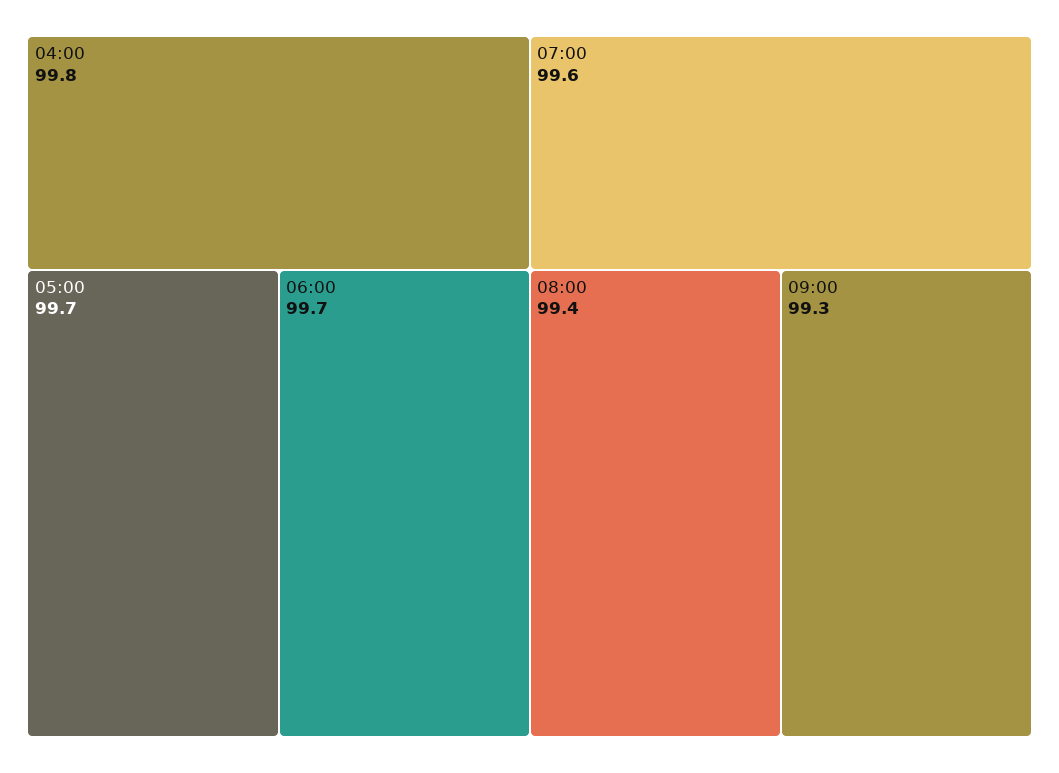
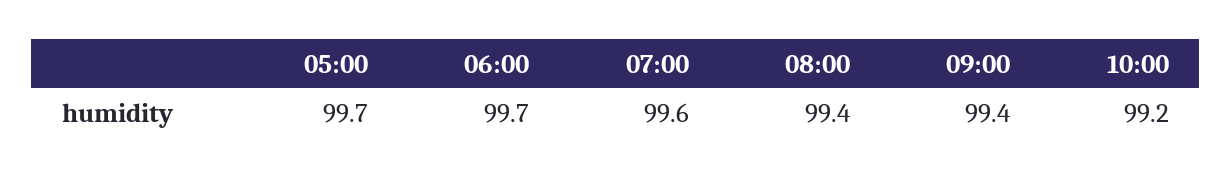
04:00: 99.8 -> none
09:00: 99.3 -> 99.4
10:00: none -> 99.2

